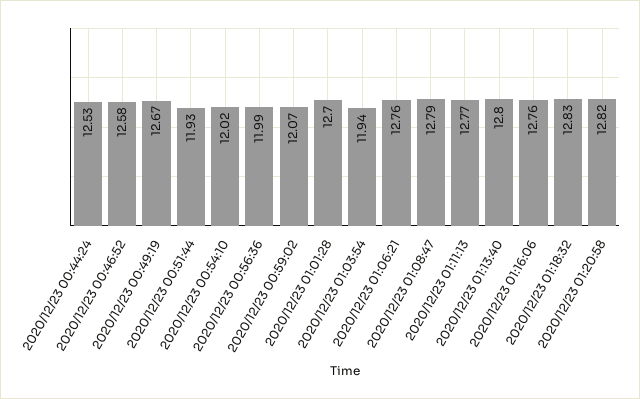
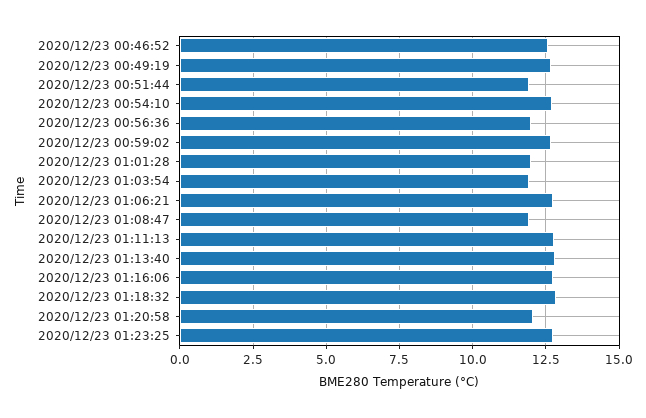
2020/12/23 00:44:24: 12.53 -> none
2020/12/23 00:54:10: 12.02 -> 12.75
2020/12/23 00:59:02: 12.07 -> 12.75
2020/12/23 01:01:28: 12.7 -> 12
2020/12/23 01:08:47: 12.79 -> 12
2020/12/23 01:20:58: 12.82 -> 12
2020/12/23 01:23:25: none -> 12.75

